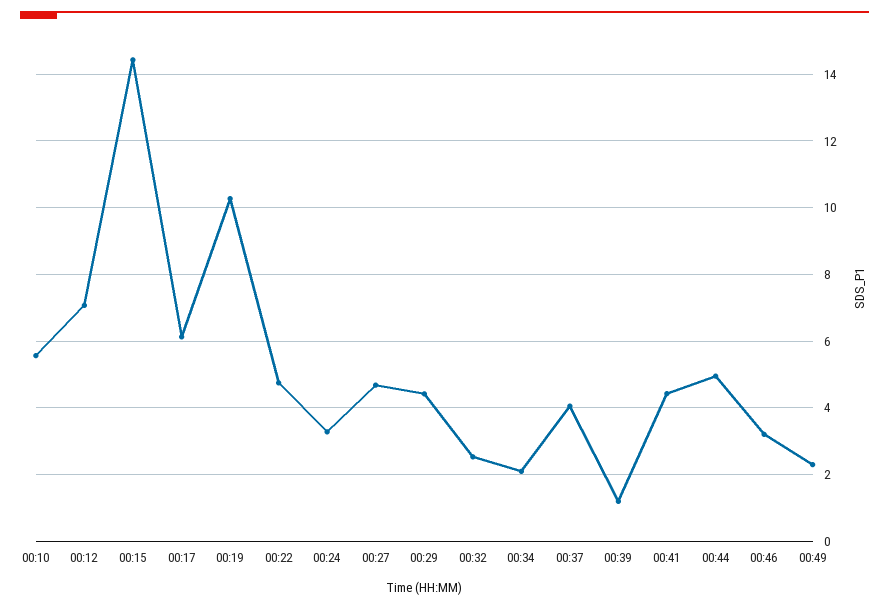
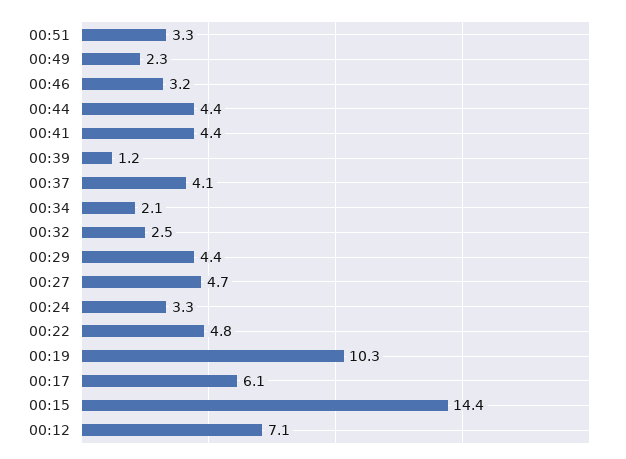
00:10: 5.6 -> none
00:44: 5 -> 4.4
00:51: none -> 3.3

